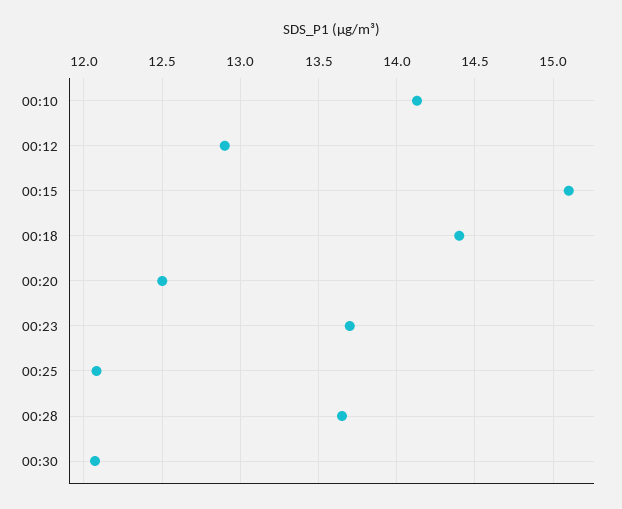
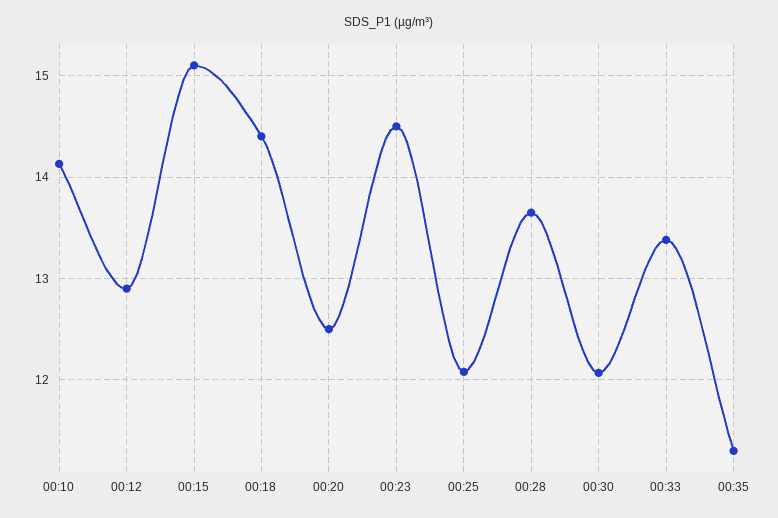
00:23: 13.7 -> 14.5
00:33: none -> 13.4
00:35: none -> 11.3

